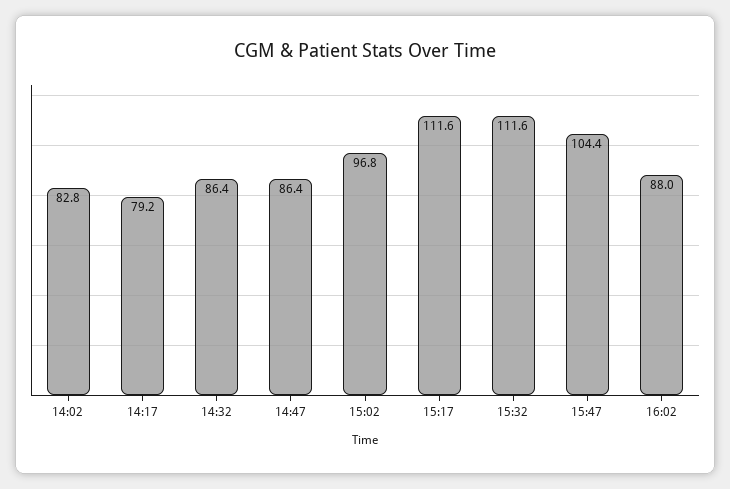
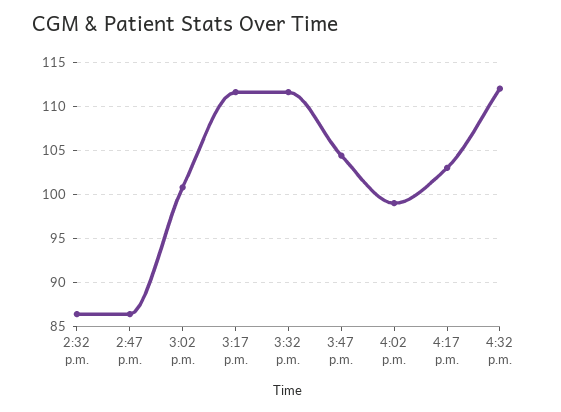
14:02: 82.8 -> none
14:17: 79.2 -> none
15:02: 96.8 -> 101
16:02: 88 -> 99
4:17 p.m.: none -> 103
4:32 p.m.: none -> 112

